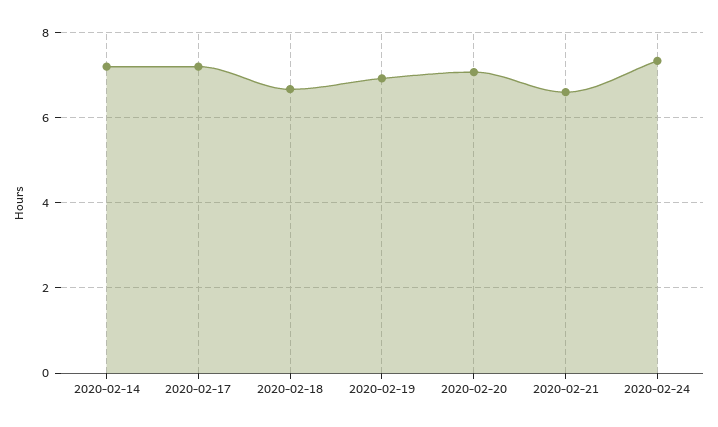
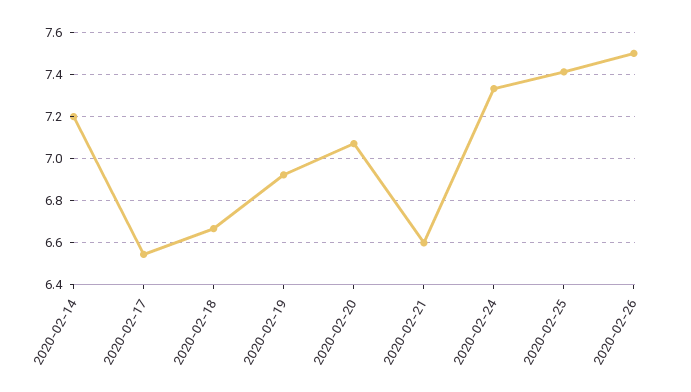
2020-02-17: 7.2 -> 6.55
2020-02-25: none -> 7.4
2020-02-26: none -> 7.5

